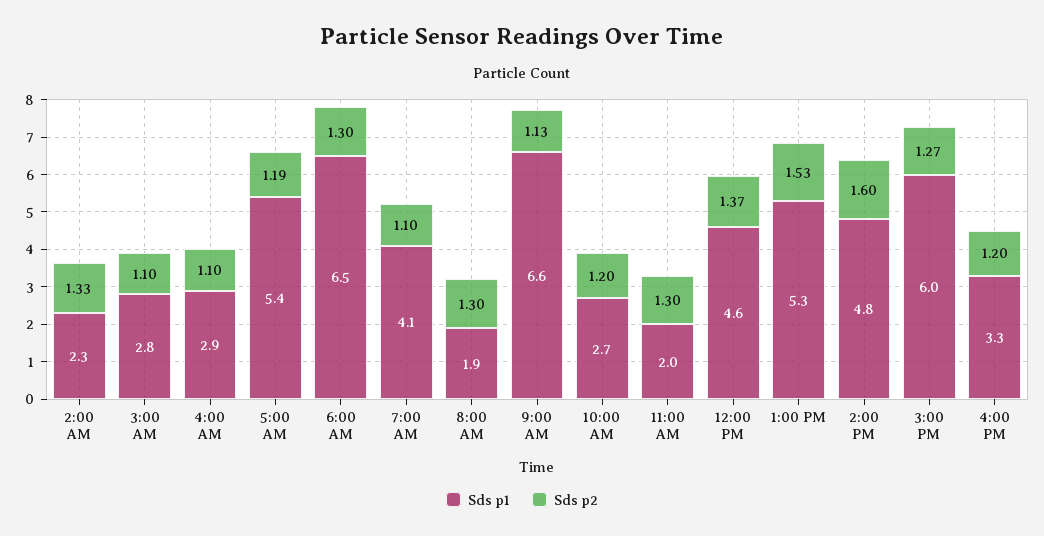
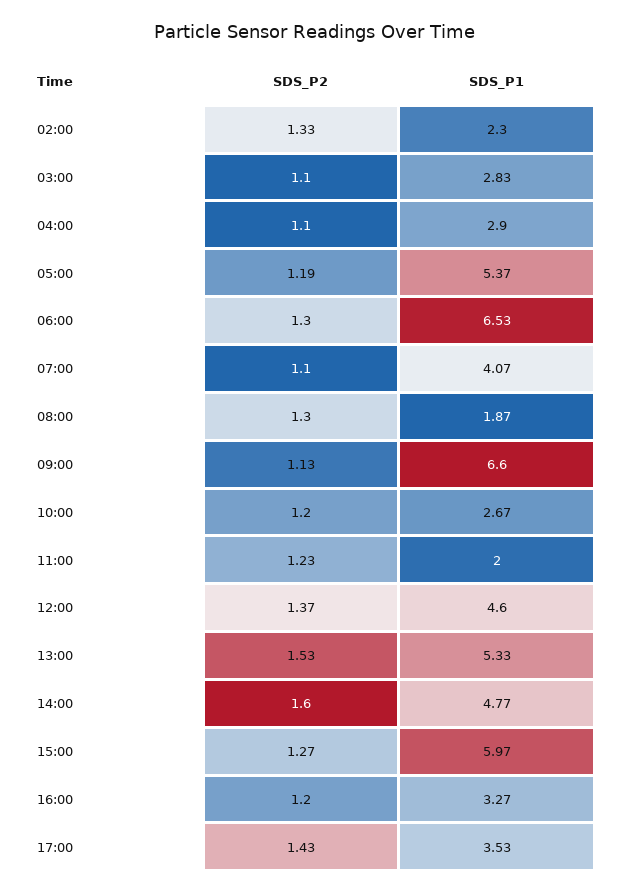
Sds p2, 11:00 AM: 1.3 -> 1.23
Sds p2, 17:00: none -> 1.43
Sds p1, 17:00: none -> 3.53

